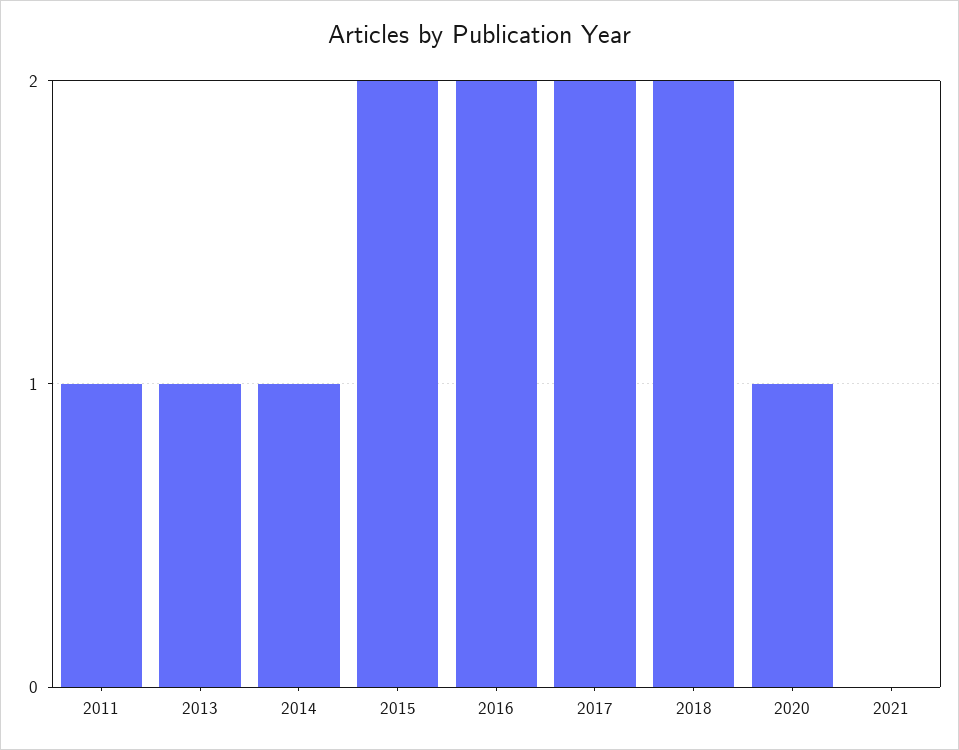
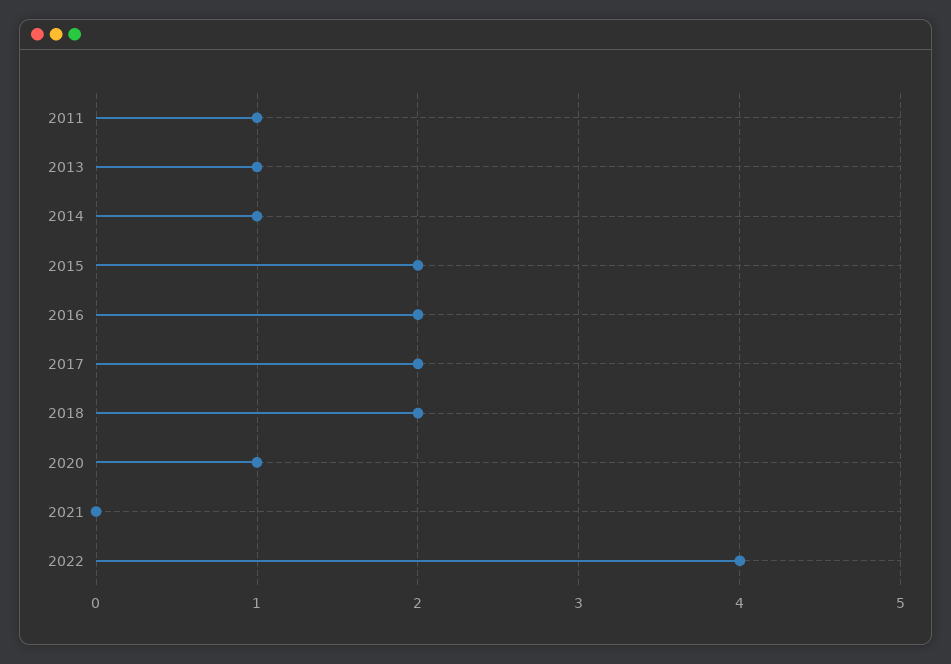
2022: none -> 4

